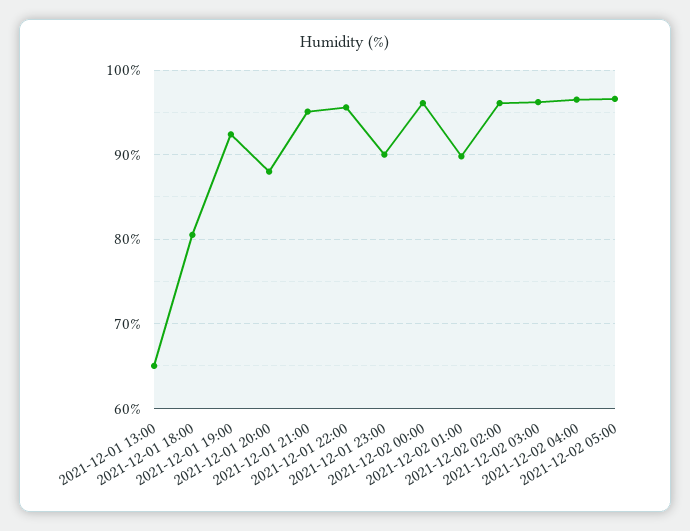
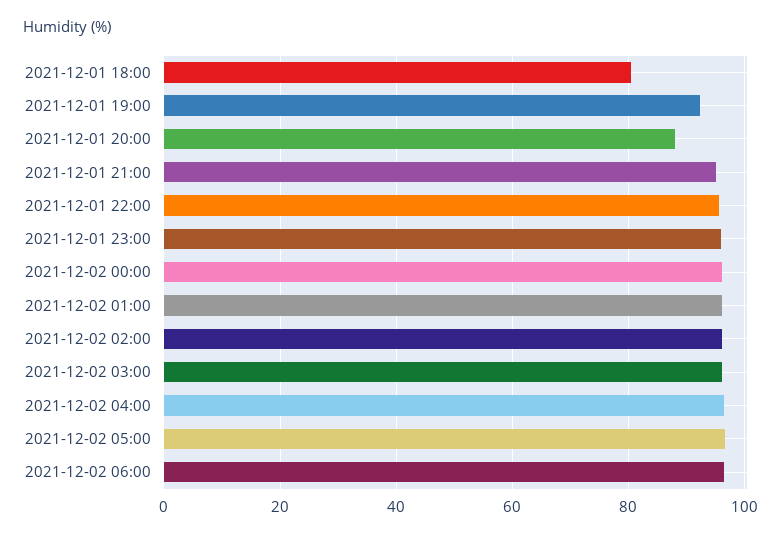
2021-12-01 13:00: 65 -> none
2021-12-01 23:00: 90 -> 96
2021-12-02 01:00: 90 -> 96
2021-12-02 06:00: none -> 96

